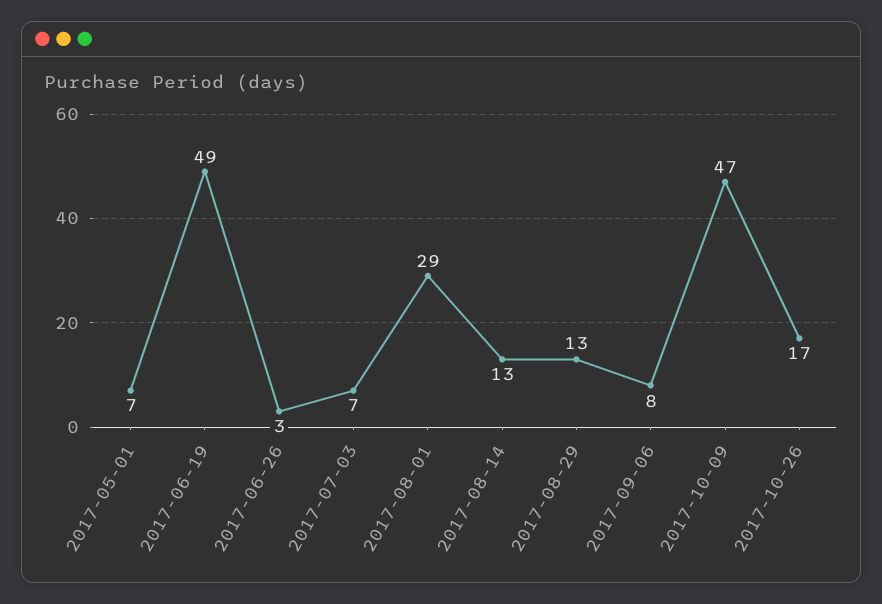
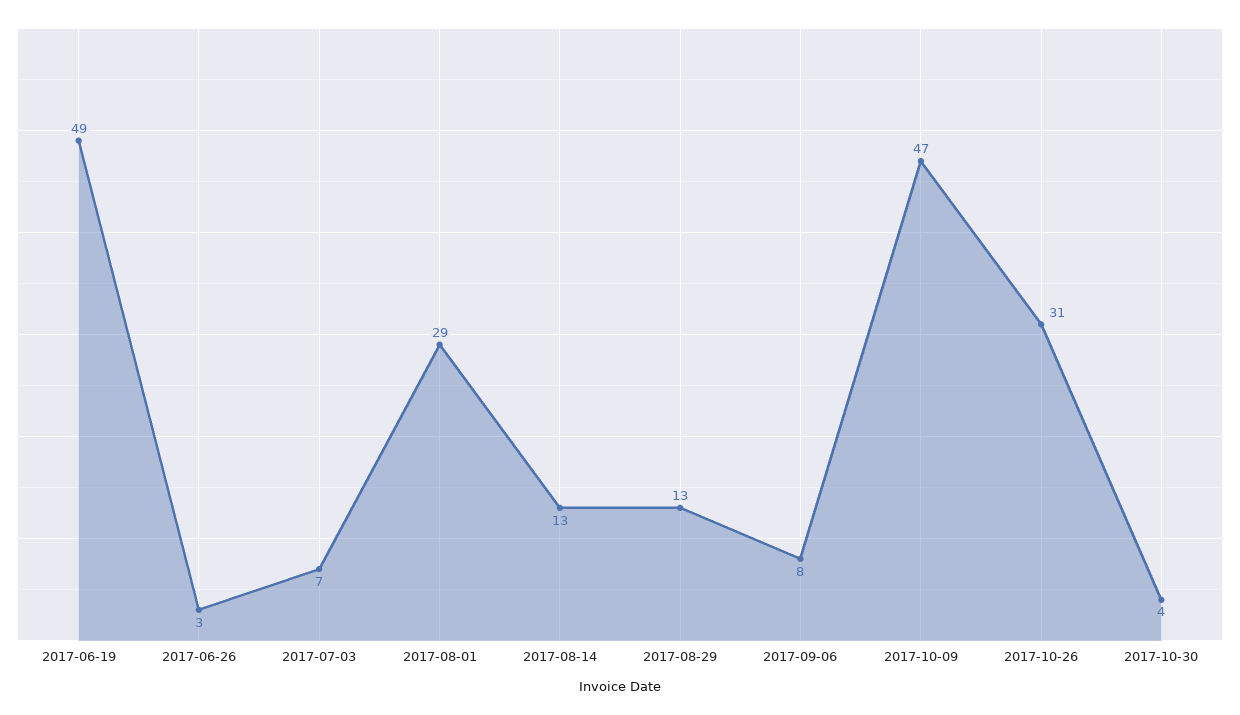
2017-05-01: 7 -> none
2017-10-26: 17 -> 31
2017-10-30: none -> 4

